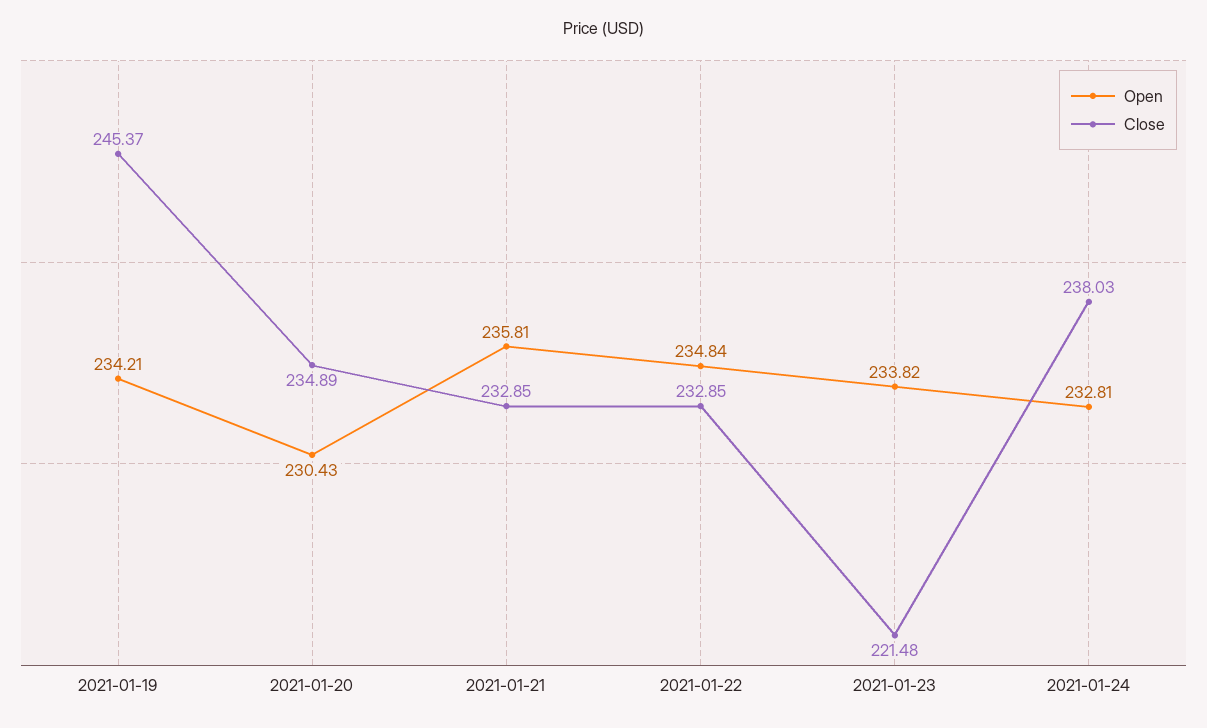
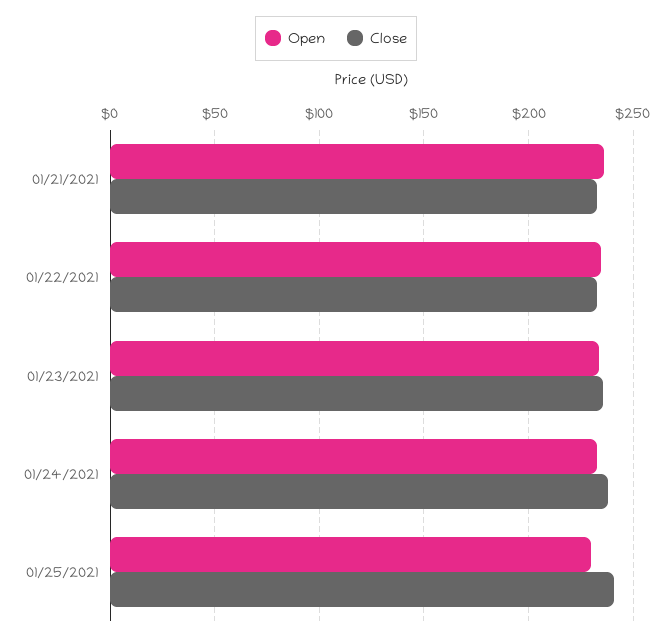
Open, 2021-01-19: 234.21 -> none
Close, 2021-01-19: 245.37 -> none
Open, 2021-01-20: 230.43 -> none
Close, 2021-01-20: 234.89 -> none
Close, 2021-01-23: 221.48 -> 235
Open, 01/25/2021: none -> 230
Close, 01/25/2021: none -> 240

